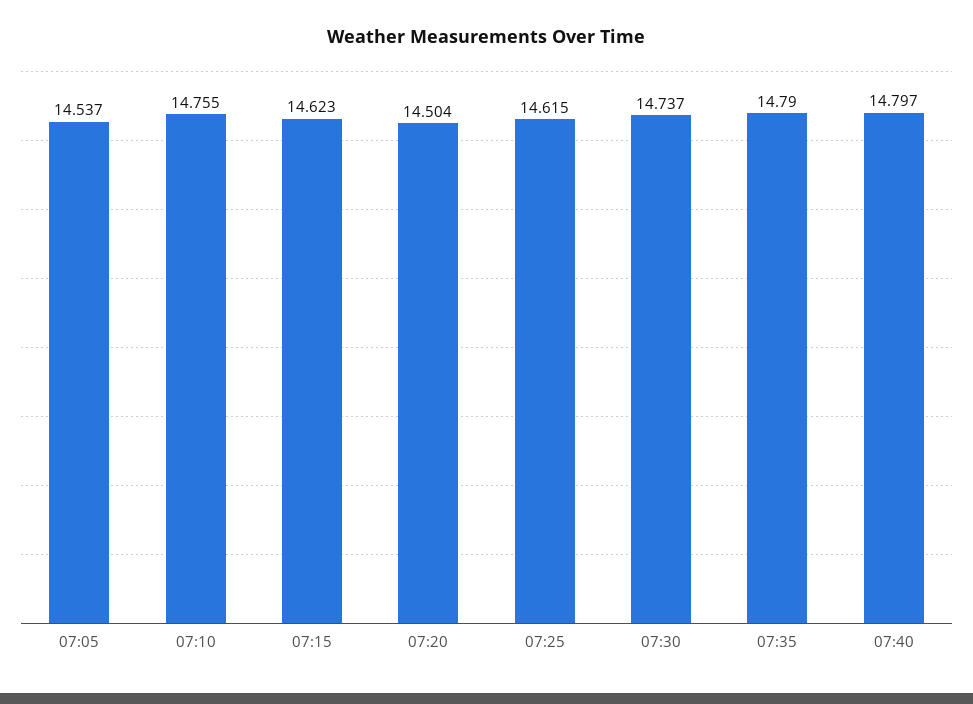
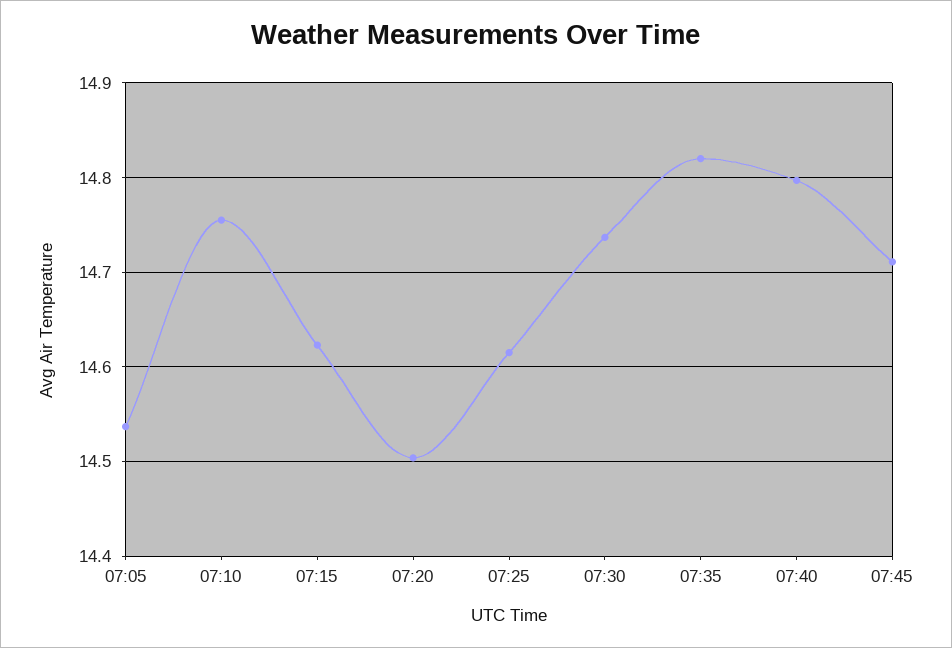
07:35: 14.79 -> 14.82
07:45: none -> 14.71

